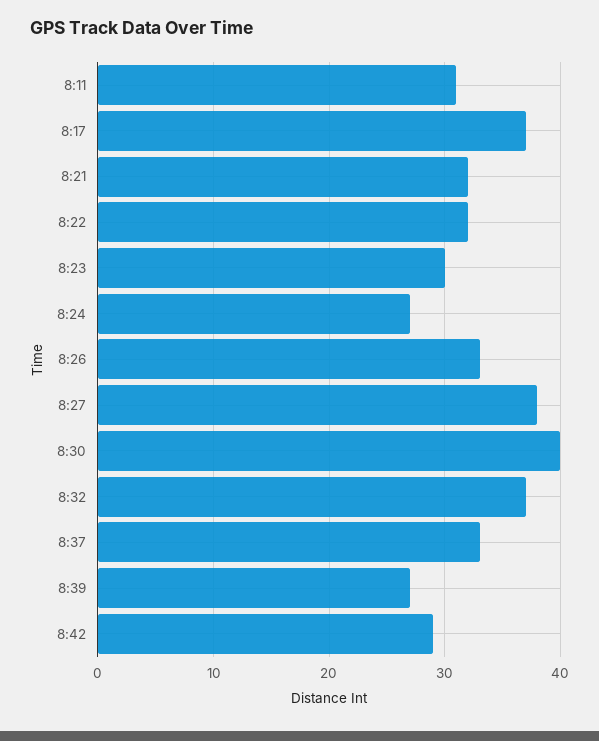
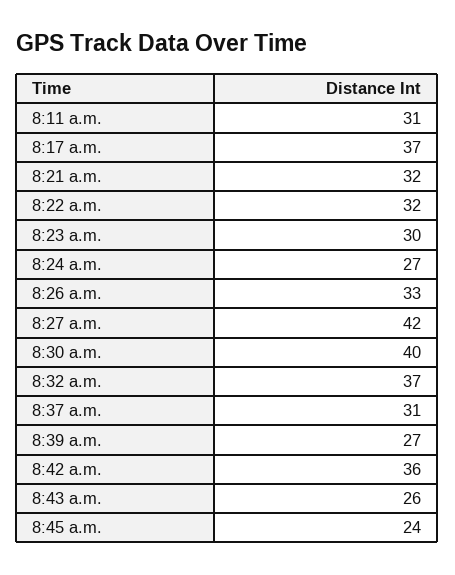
8:27: 38 -> 42
8:37: 33 -> 31
8:42: 29 -> 36
8:43 a.m.: none -> 26
8:45 a.m.: none -> 24

